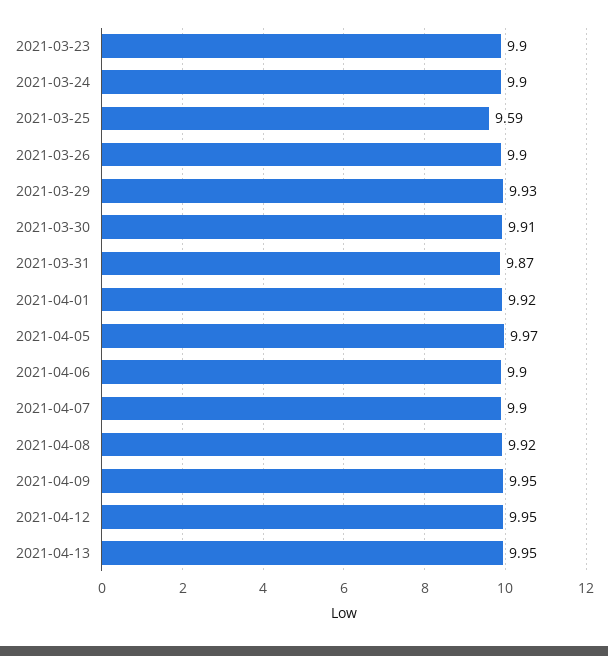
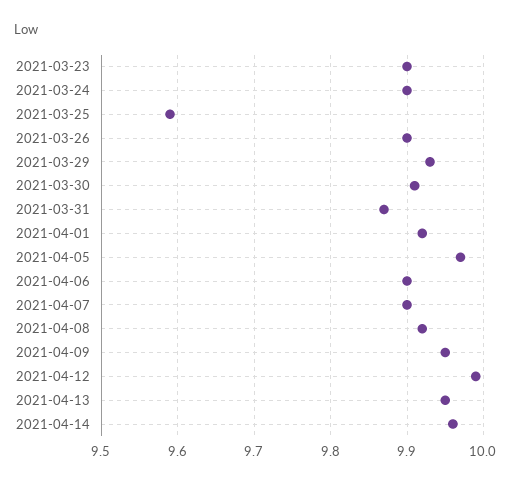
2021-04-12: 9.95 -> 9.99
2021-04-14: none -> 9.96

